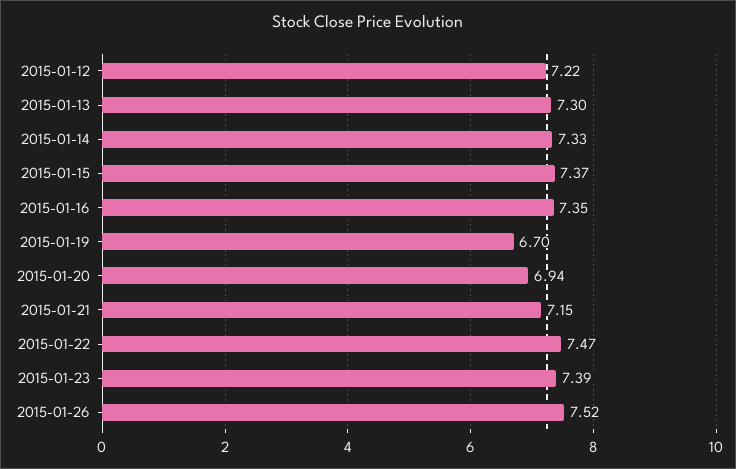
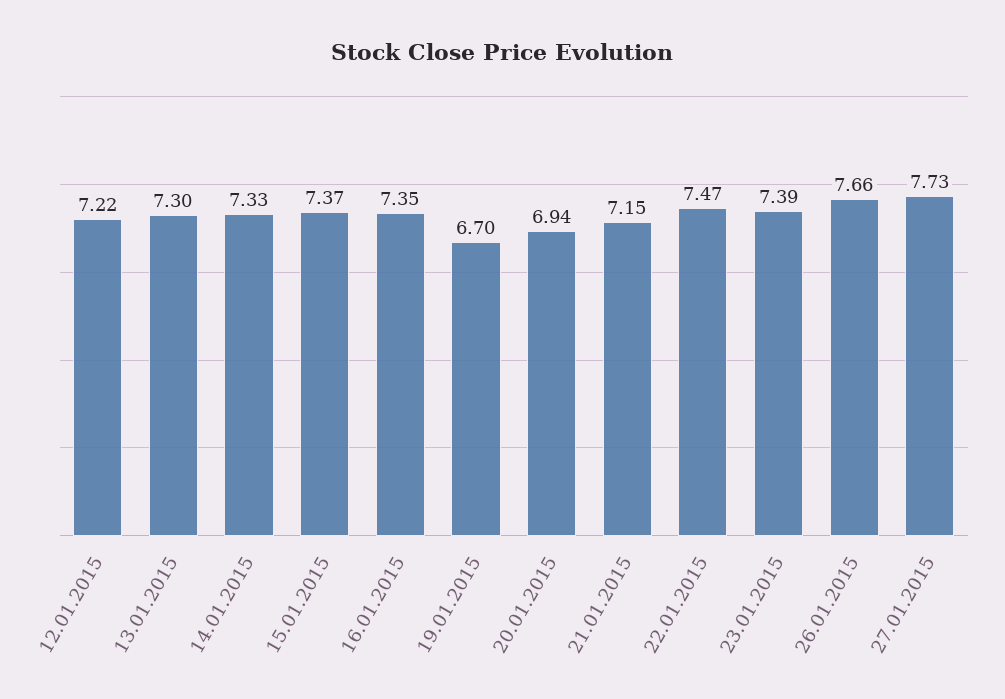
2015-01-26: 7.52 -> 7.66
27.01.2015: none -> 7.73

